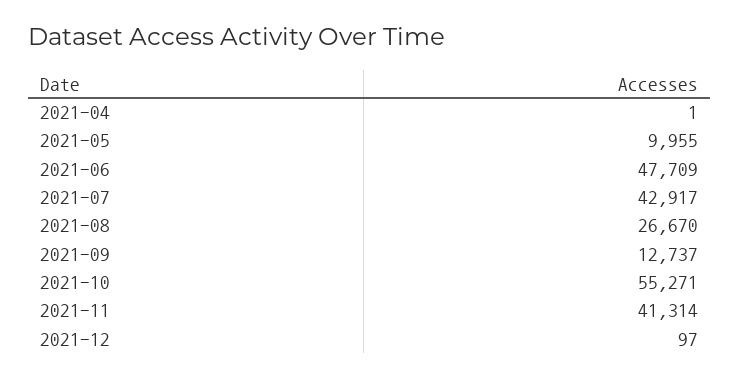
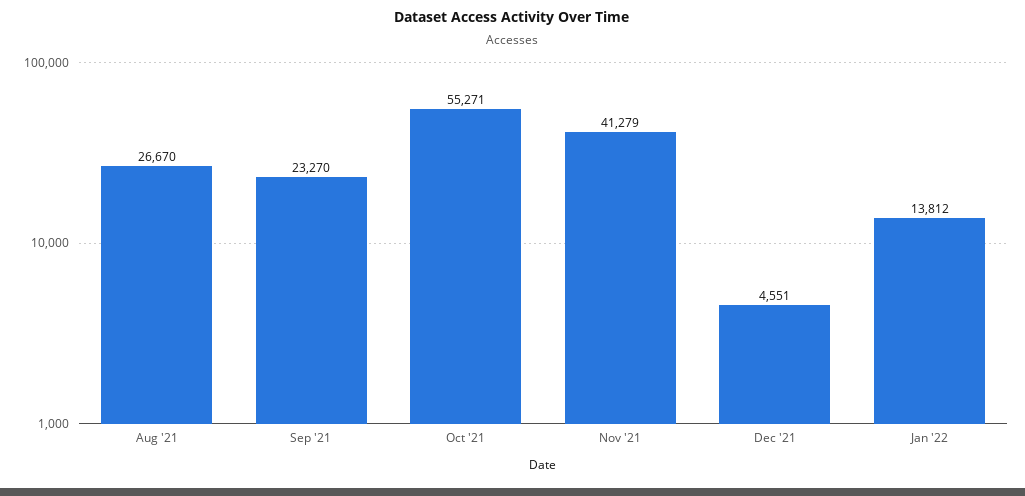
2021-04: 1 -> none
2021-05: 9955 -> none
2021-06: 47709 -> none
2021-07: 42917 -> none
2021-09: 12737 -> 23270
2021-11: 41314 -> 41279
2021-12: 97 -> 4551
Jan '22: none -> 13812

